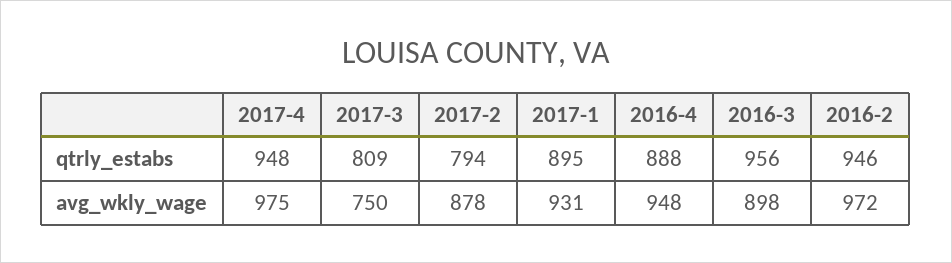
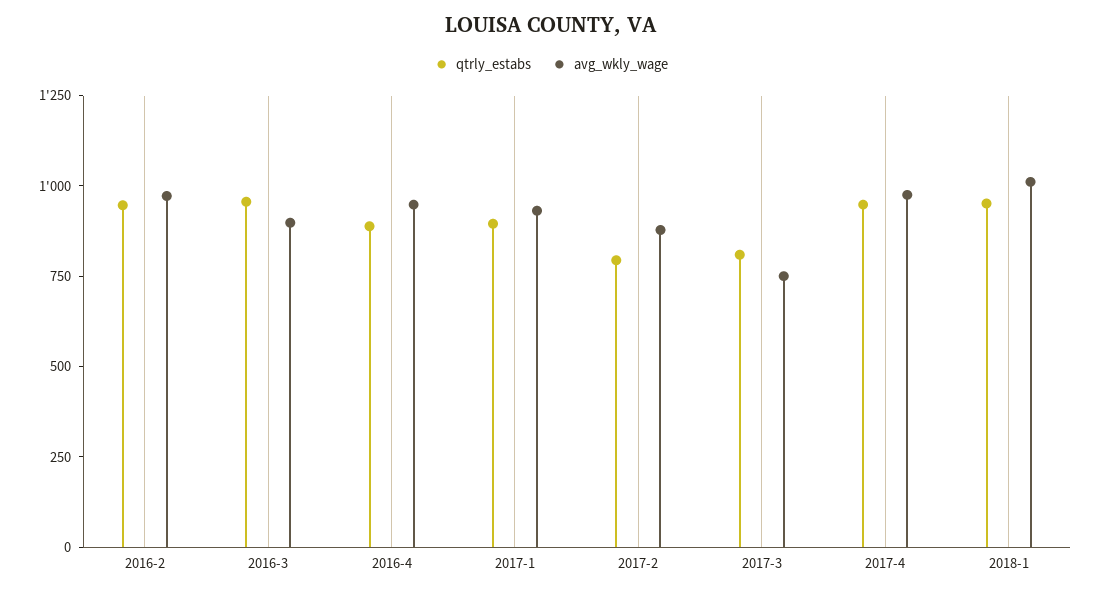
qtrly_estabs, 2018-1: none -> 950
avg_wkly_wage, 2018-1: none -> 1000

